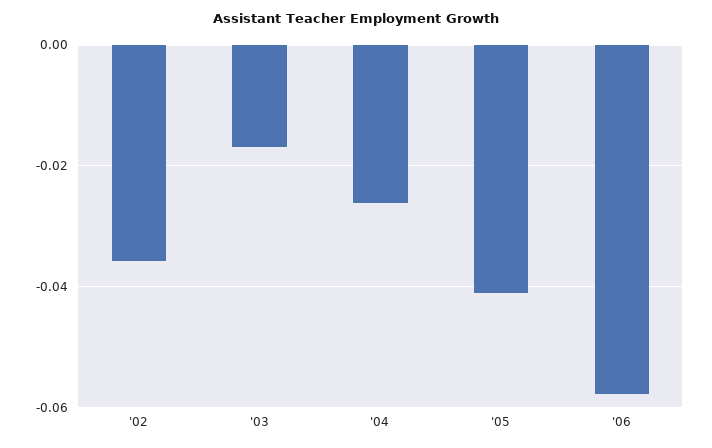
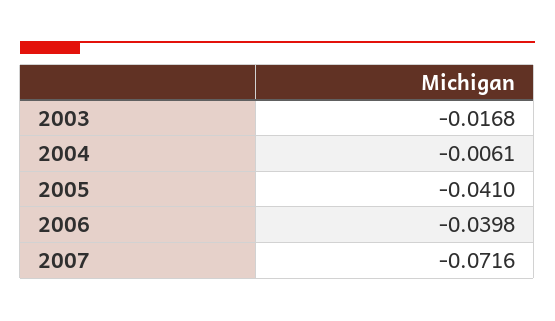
'02: -0.036 -> none
'04: -0.026 -> -0.0061
'06: -0.058 -> -0.0398
2007: none -> -0.0716

